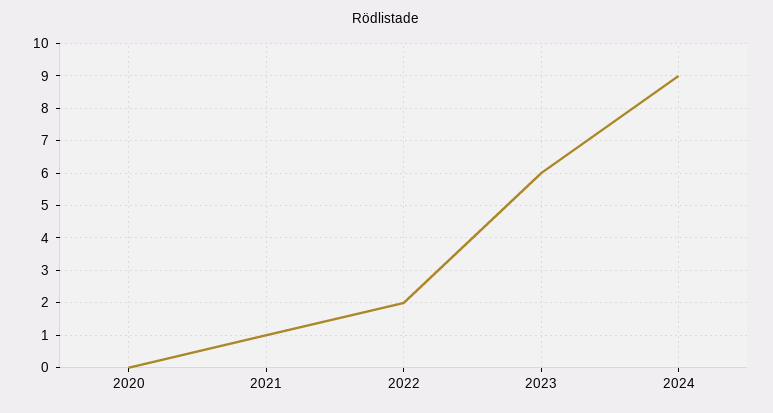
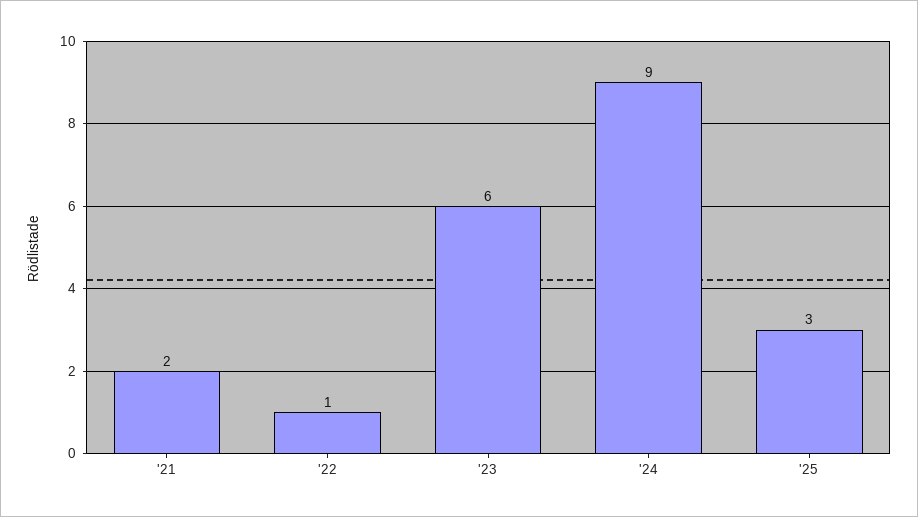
2020: 0 -> none
2021: 1 -> 2
2022: 2 -> 1
'25: none -> 3

